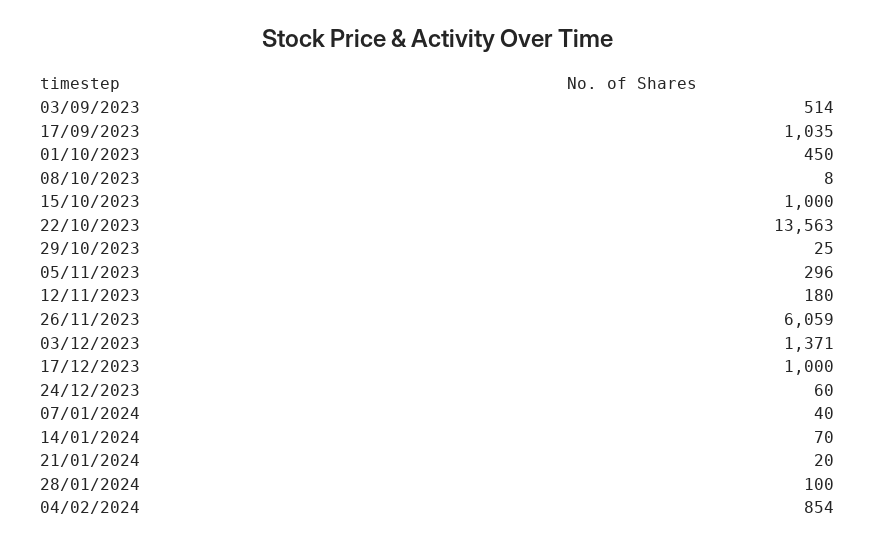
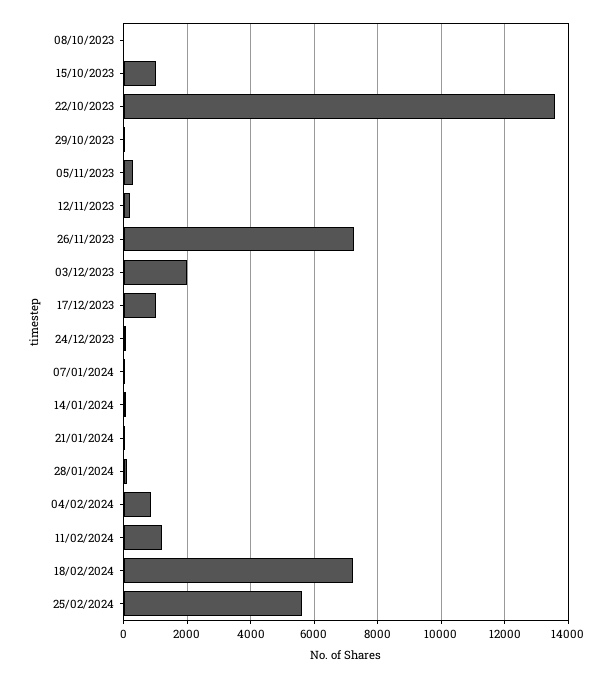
03/09/2023: 514 -> none
17/09/2023: 1035 -> none
01/10/2023: 450 -> none
26/11/2023: 6059 -> 7200
03/12/2023: 1371 -> 2000
11/02/2024: none -> 1200
18/02/2024: none -> 7200
25/02/2024: none -> 5600

